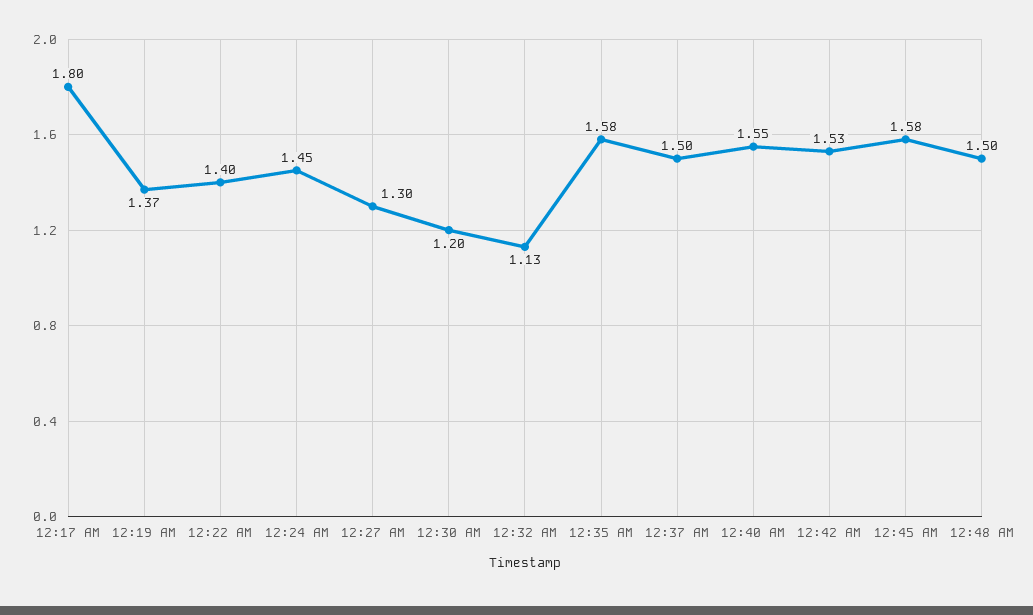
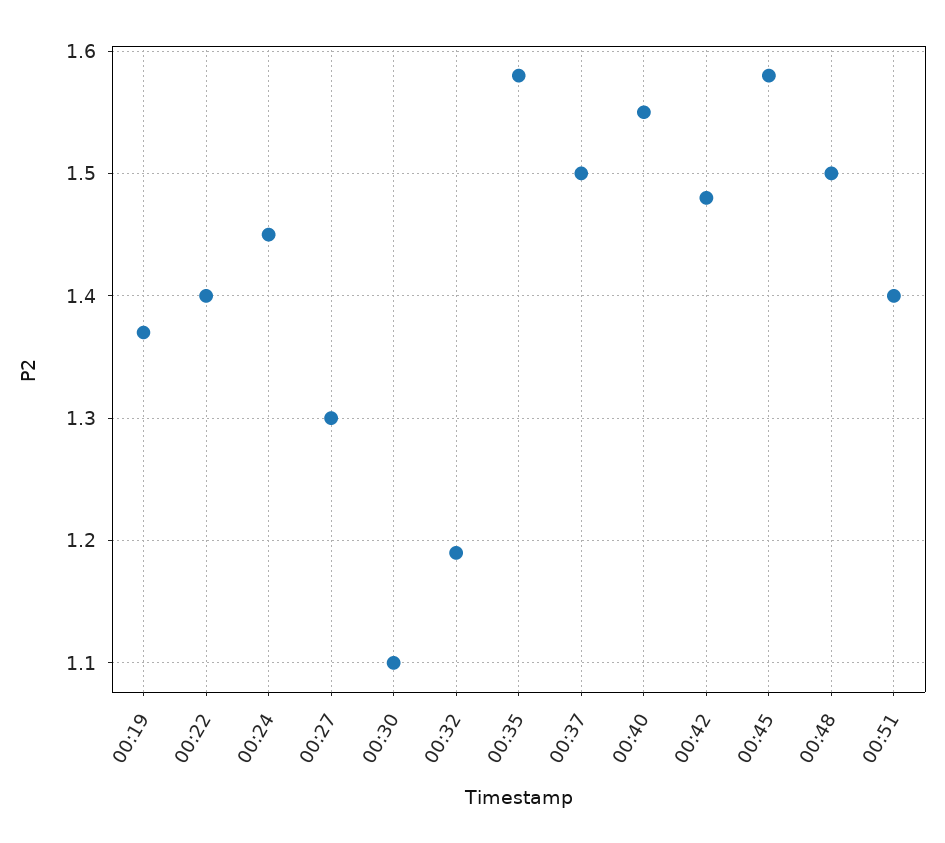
12:17 AM: 1.8 -> none
12:30 AM: 1.2 -> 1.1
12:32 AM: 1.13 -> 1.19
12:42 AM: 1.53 -> 1.48
00:51: none -> 1.4

